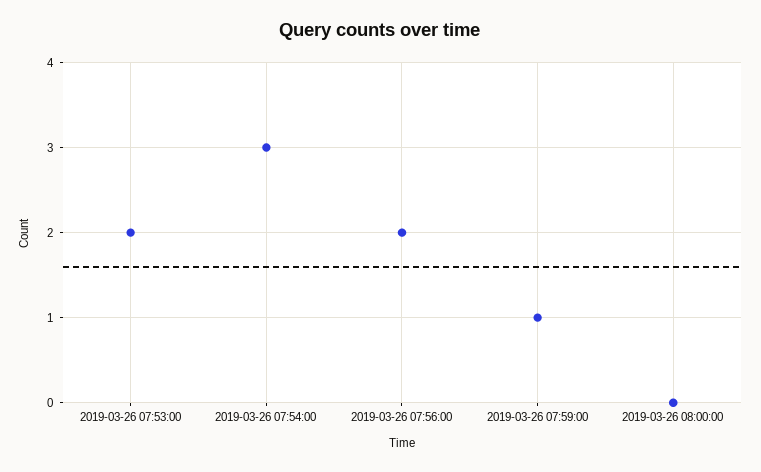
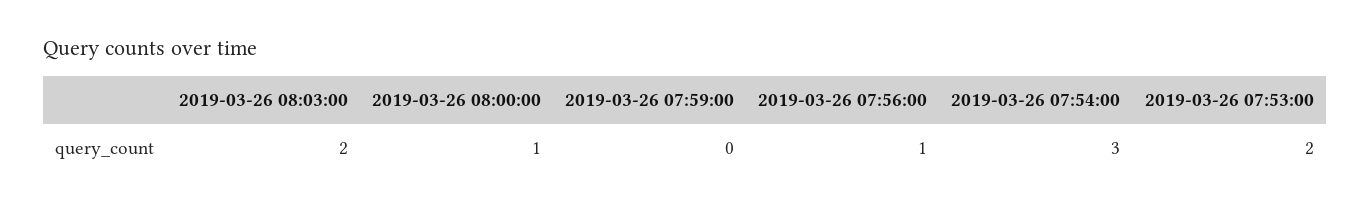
2019-03-26 07:56:00: 2 -> 1
2019-03-26 07:59:00: 1 -> 0
2019-03-26 08:00:00: 0 -> 1
2019-03-26 08:03:00: none -> 2

